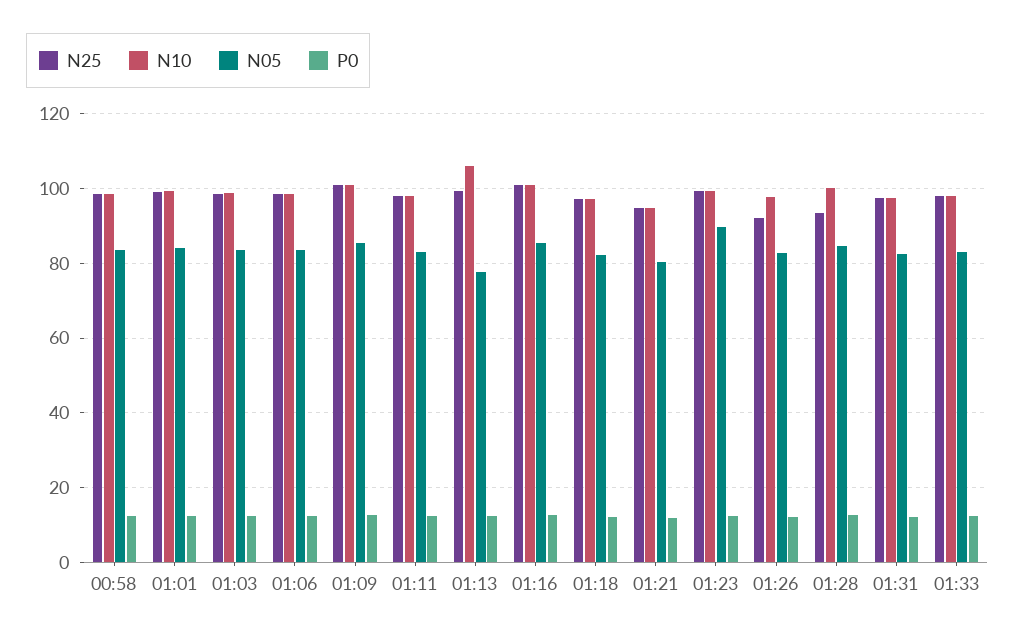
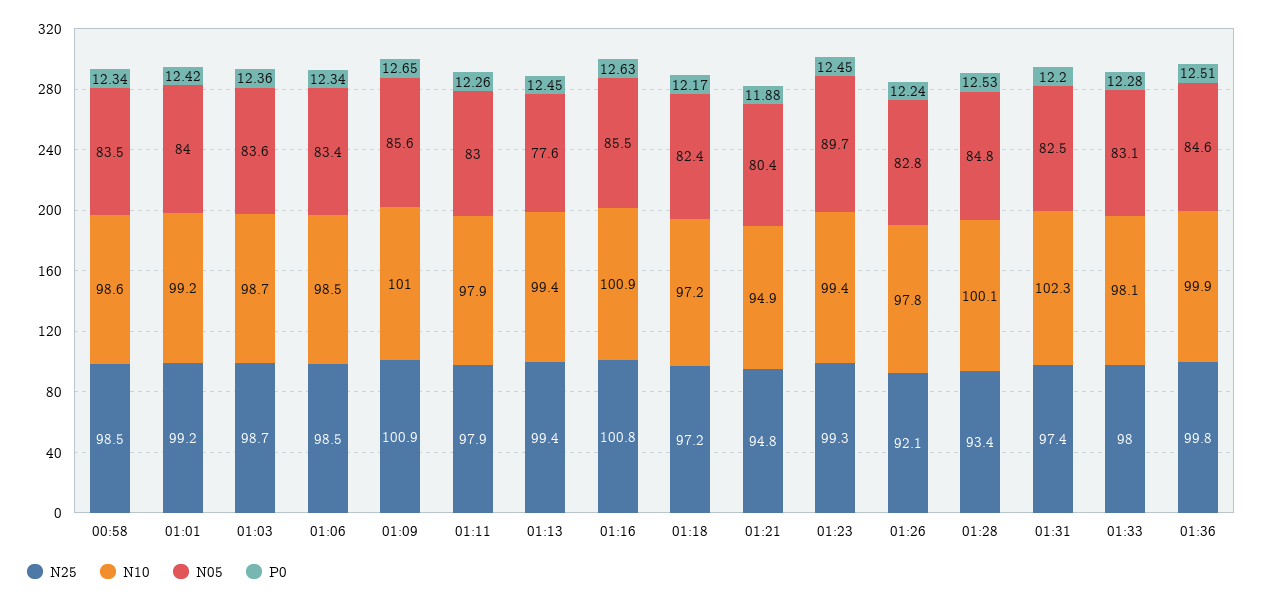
N10, 01:13: 106 -> 99.4
N10, 01:31: 98 -> 102.3
N25, 01:36: none -> 99.8
N10, 01:36: none -> 99.9
N05, 01:36: none -> 84.6
P0, 01:36: none -> 12.51

